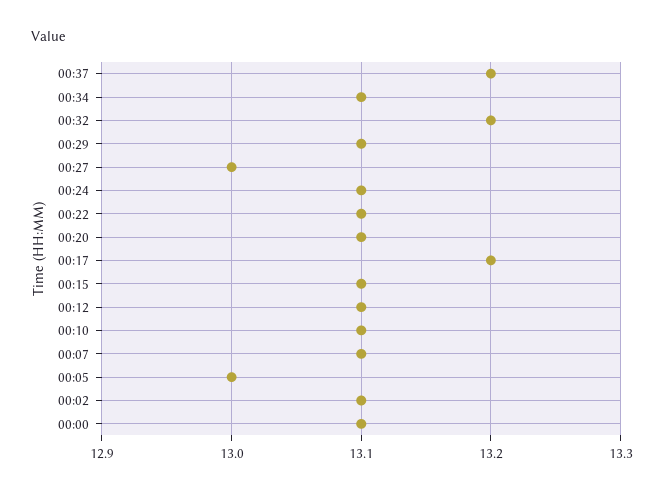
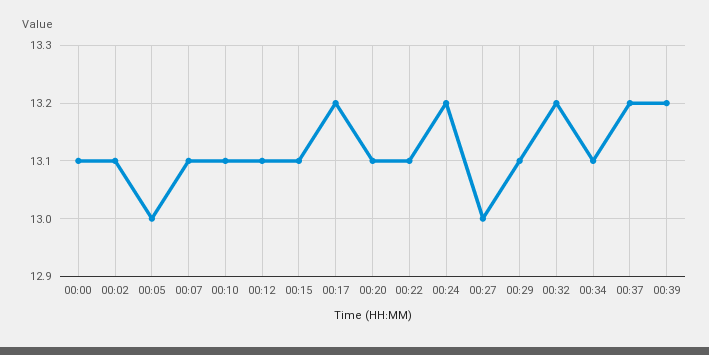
00:24: 13.1 -> 13.2
00:39: none -> 13.2

